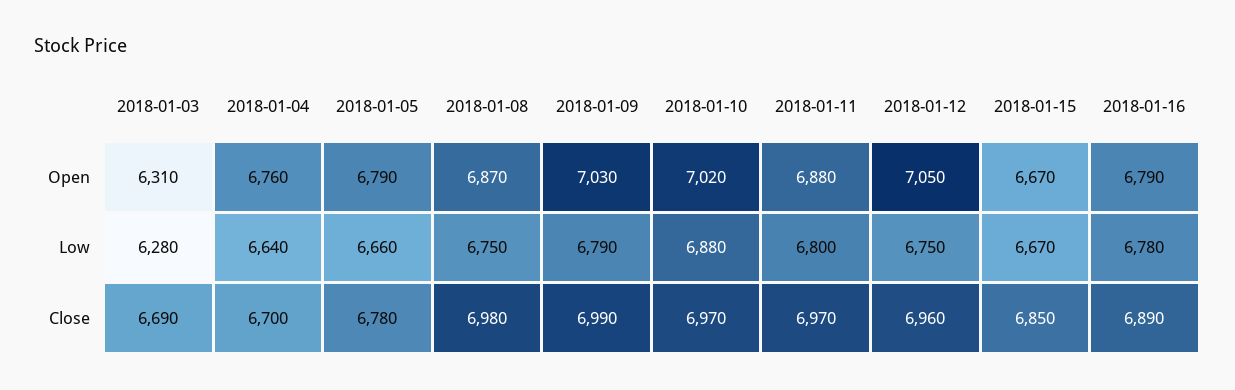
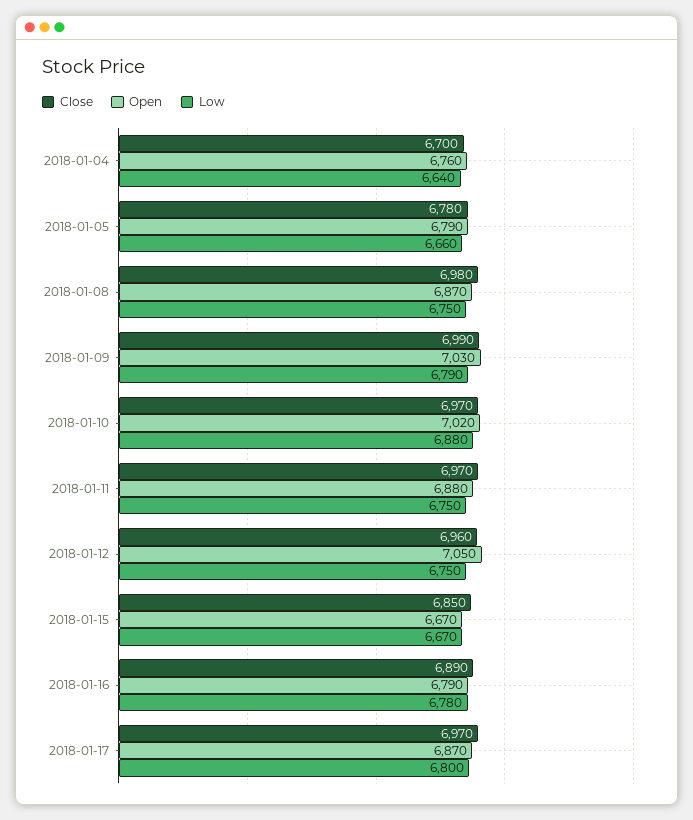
Open, 2018-01-03: 6310 -> none
Low, 2018-01-03: 6280 -> none
Low, 2018-01-11: 6800 -> 6750
Close, 2018-01-03: 6690 -> none
Close, 2018-01-17: none -> 6970
Open, 2018-01-17: none -> 6870
Low, 2018-01-17: none -> 6800

